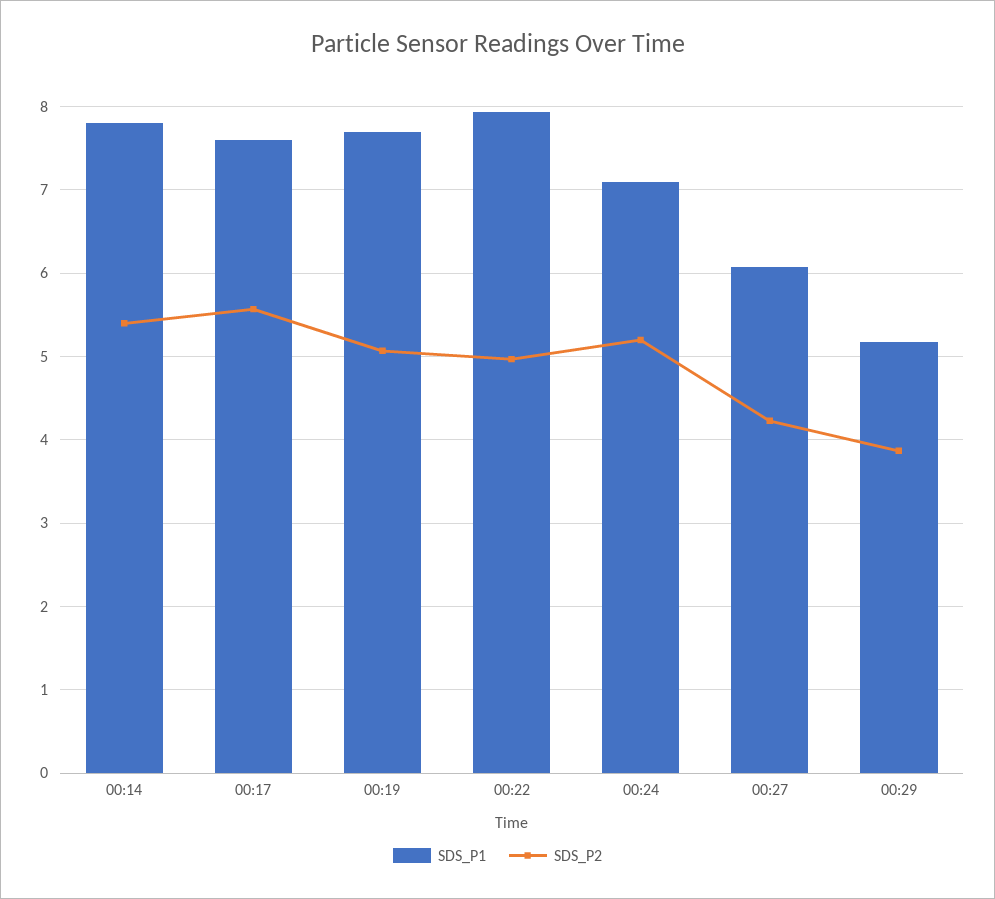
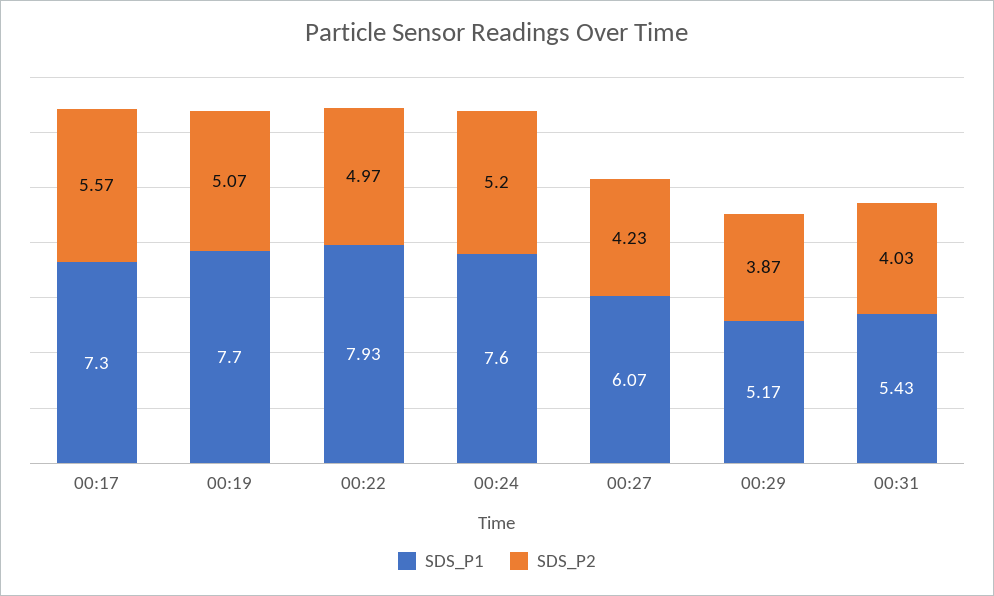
SDS_P1, 00:14: 7.8 -> none
SDS_P2, 00:14: 5.4 -> none
SDS_P1, 00:17: 7.6 -> 7.3
SDS_P1, 00:24: 7.1 -> 7.6
SDS_P1, 00:31: none -> 5.43
SDS_P2, 00:31: none -> 4.03

